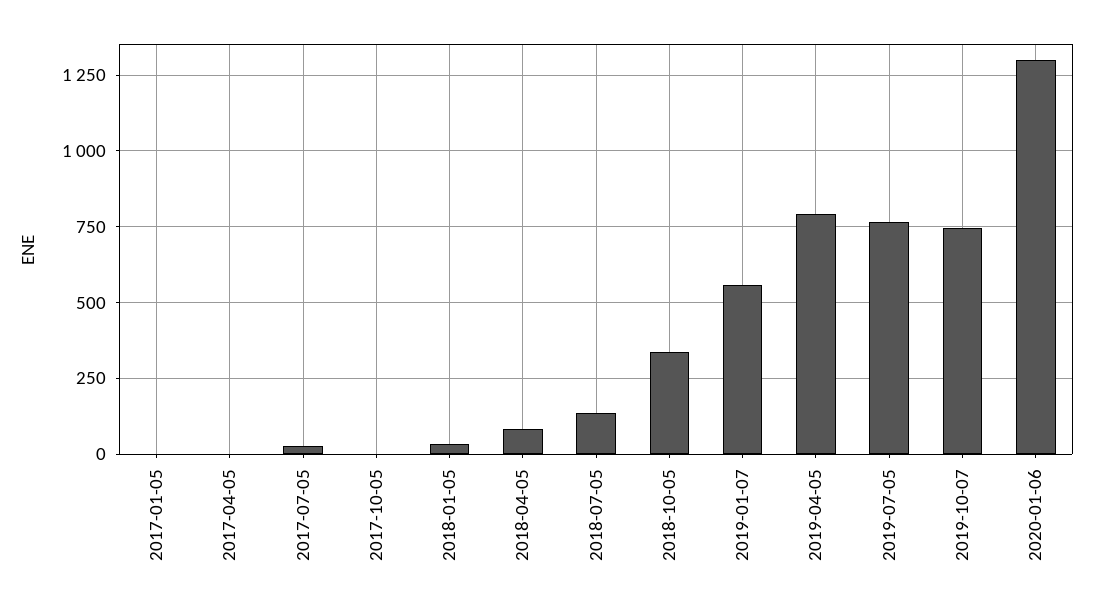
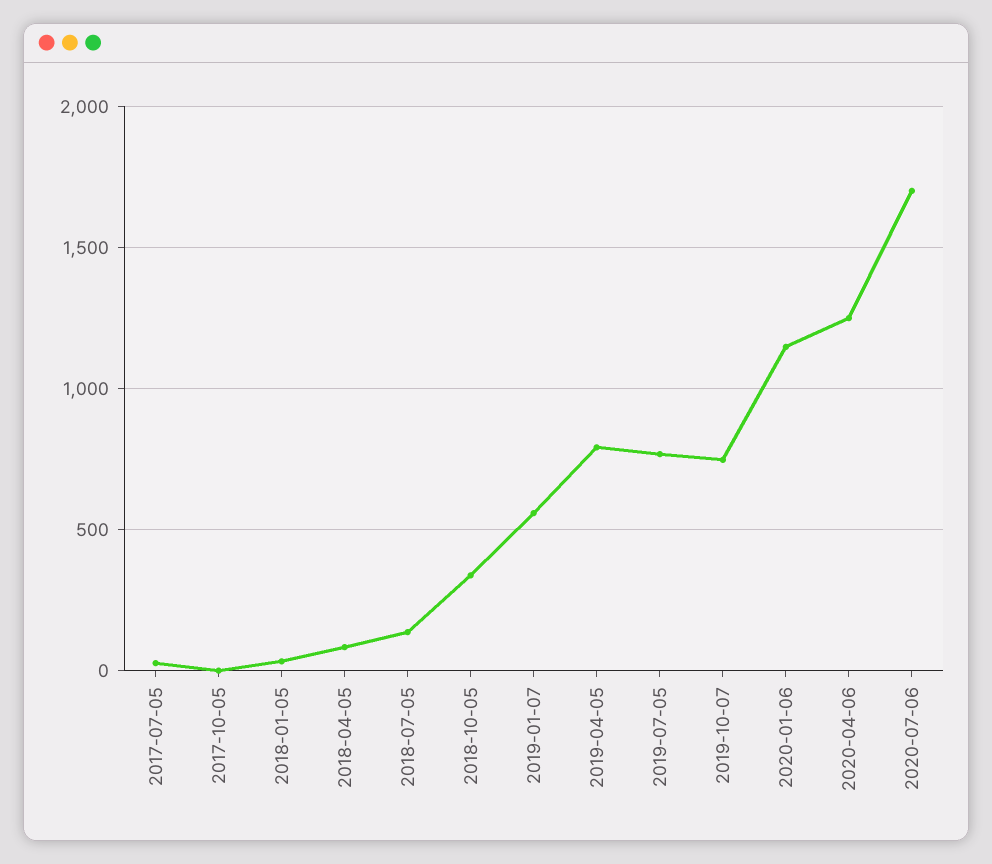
2017-01-05: 0 -> none
2017-04-05: 0 -> none
2020-01-06: 1300 -> 1150
2020-04-06: none -> 1250
2020-07-06: none -> 1700

